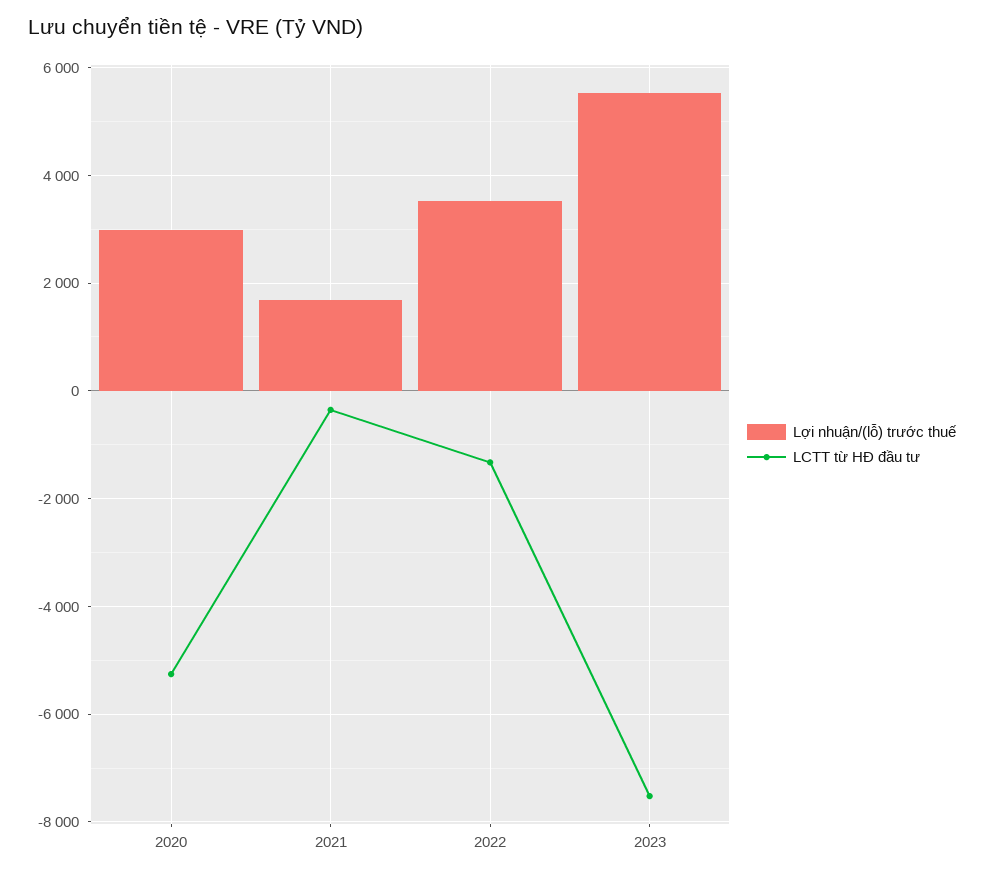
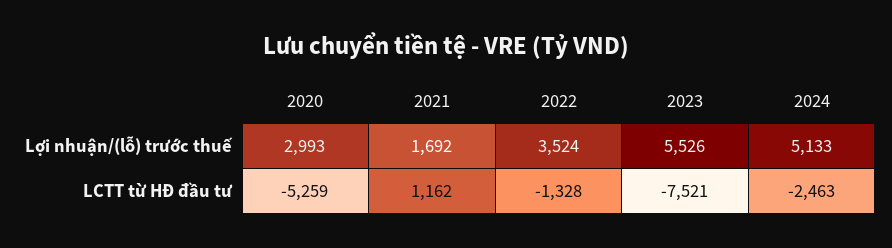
LCTT từ HĐ đầu tư, 2021: -400 -> 1162
Lợi nhuận/(lỗ) trước thuế, 2024: none -> 5133
LCTT từ HĐ đầu tư, 2024: none -> -2463

